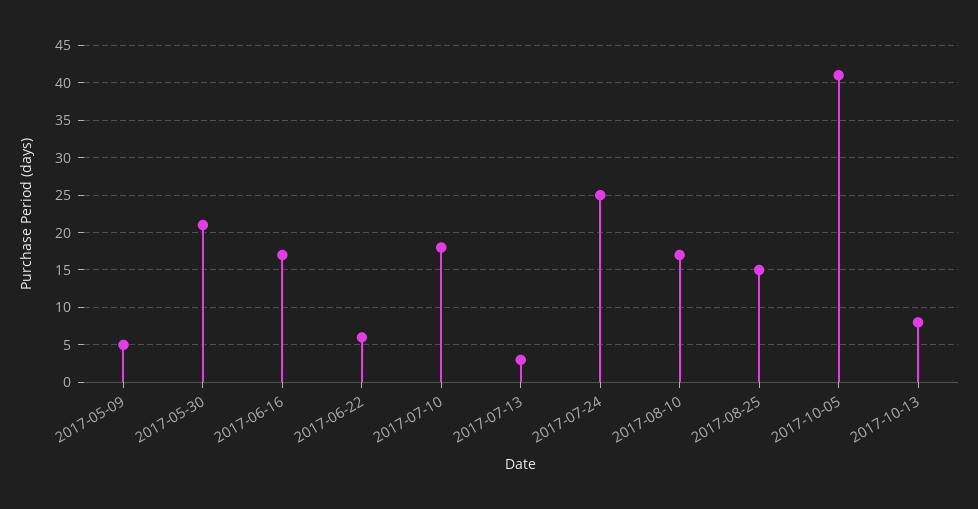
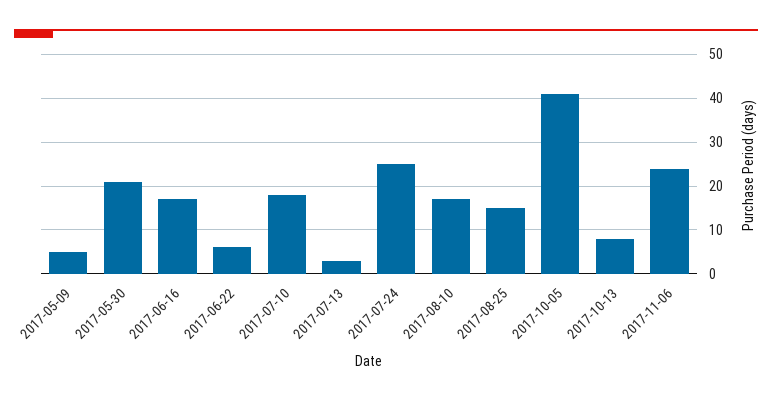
2017-11-06: none -> 25

